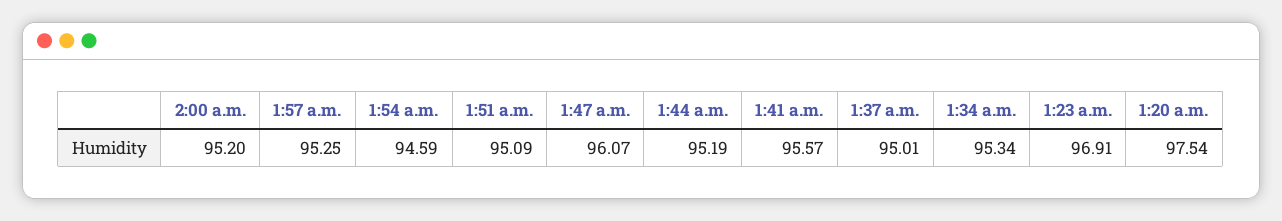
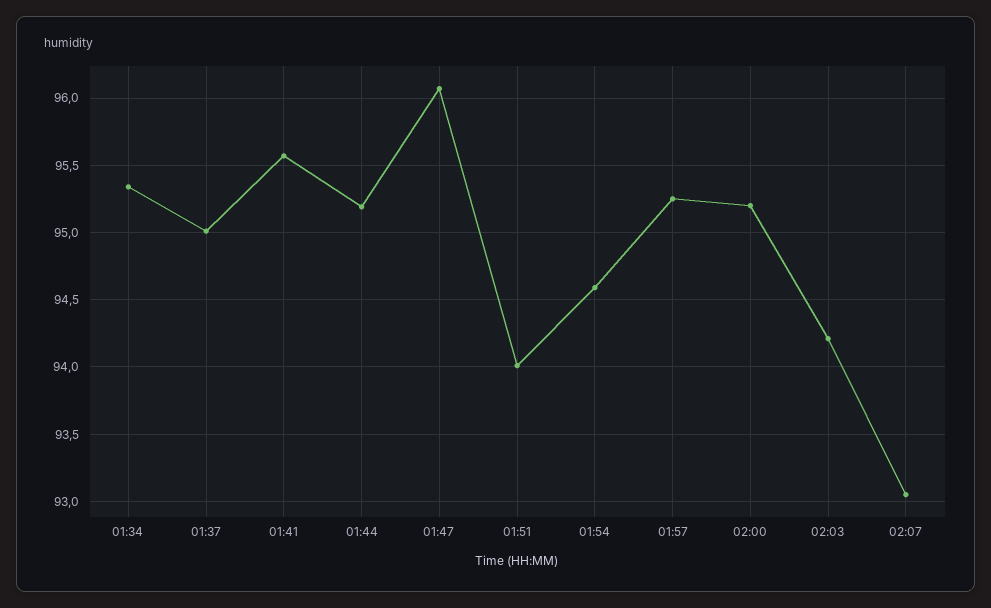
1:51 a.m.: 95.09 -> 94
1:23 a.m.: 96.91 -> none
1:20 a.m.: 97.54 -> none
02:03: none -> 94.2
02:07: none -> 93.05

